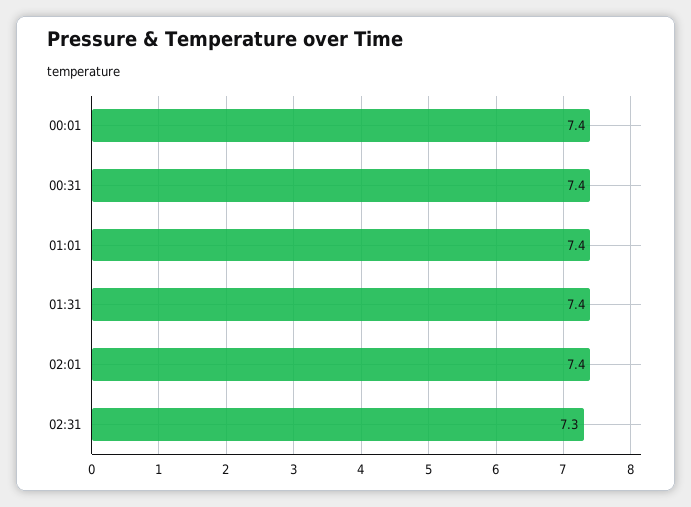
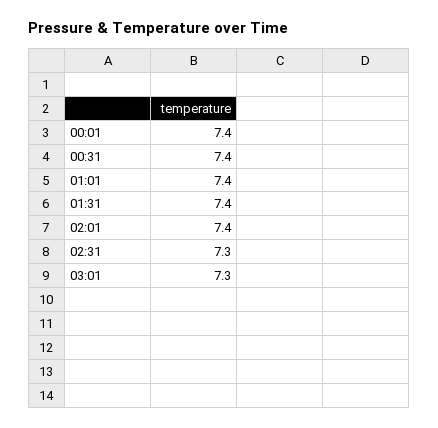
03:01: none -> 7.3

